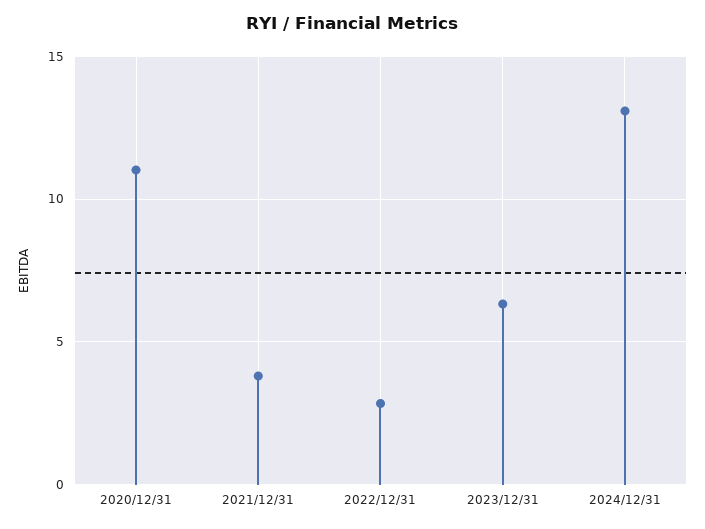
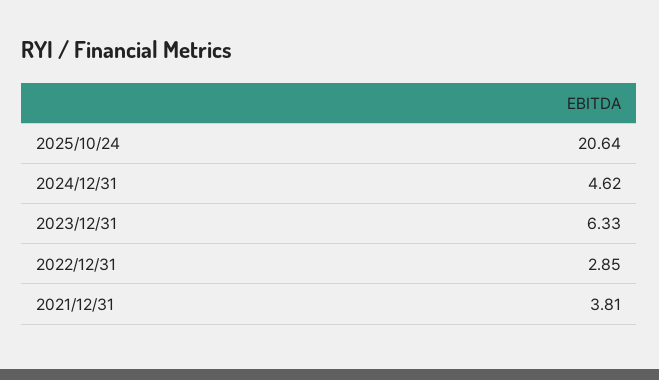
2020/12/31: 11 -> none
2024/12/31: 13 -> 4.62
2025/10/24: none -> 20.64

